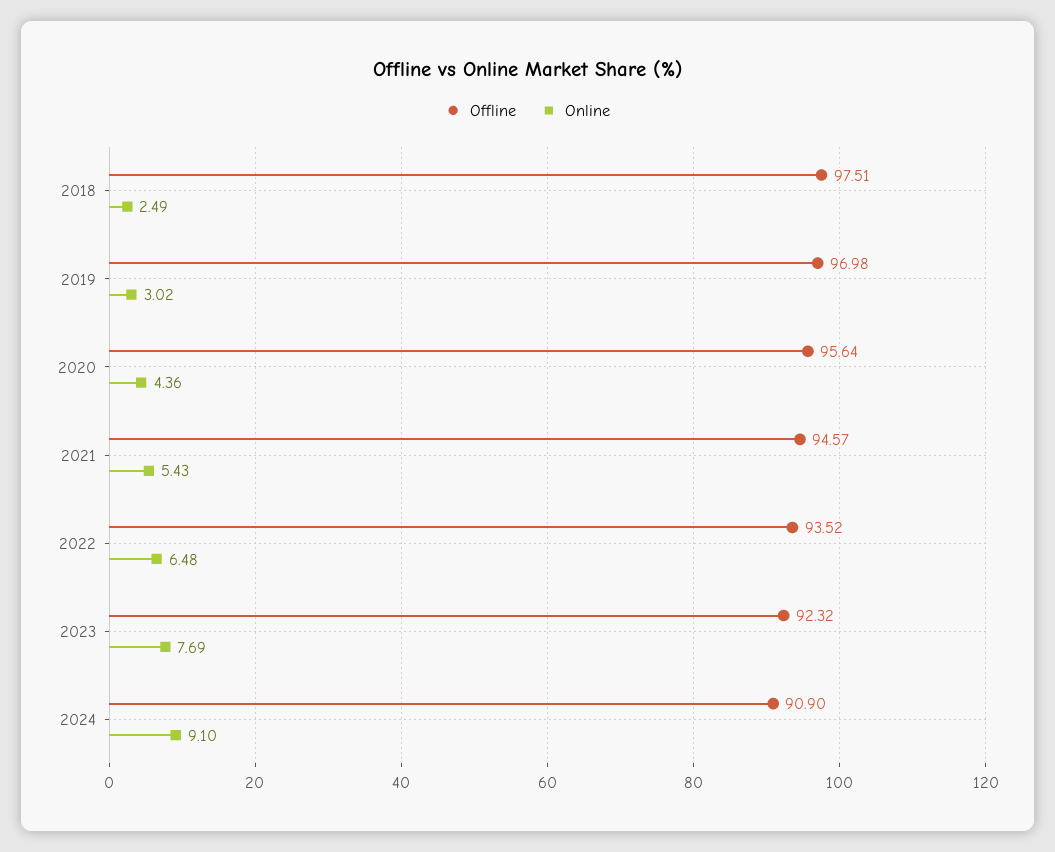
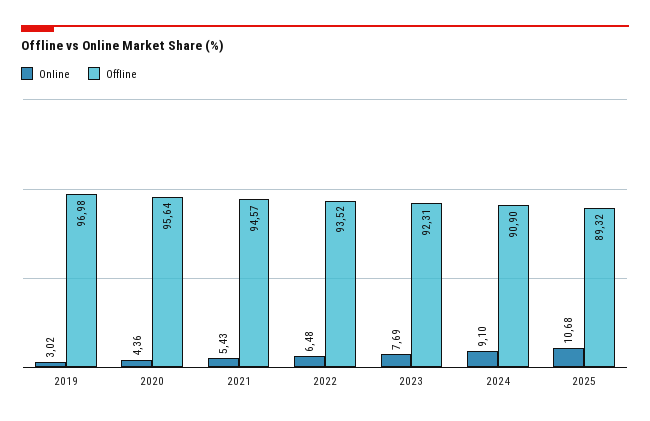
Offline, 2018: 97.51 -> none
Online, 2018: 2.49 -> none
Offline, 2023: 92.32 -> 92.31
Online, 2025: none -> 10.68
Offline, 2025: none -> 89.32

